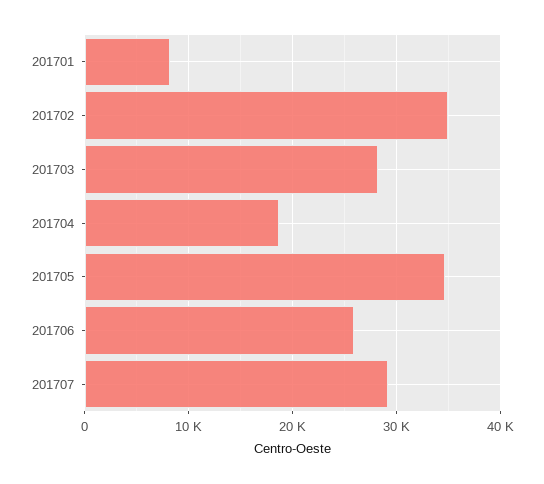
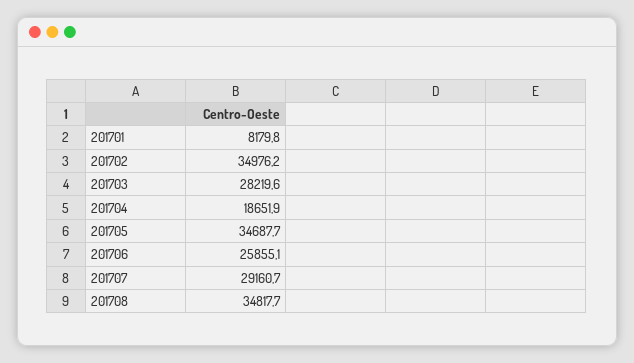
201708: none -> 34817.7

